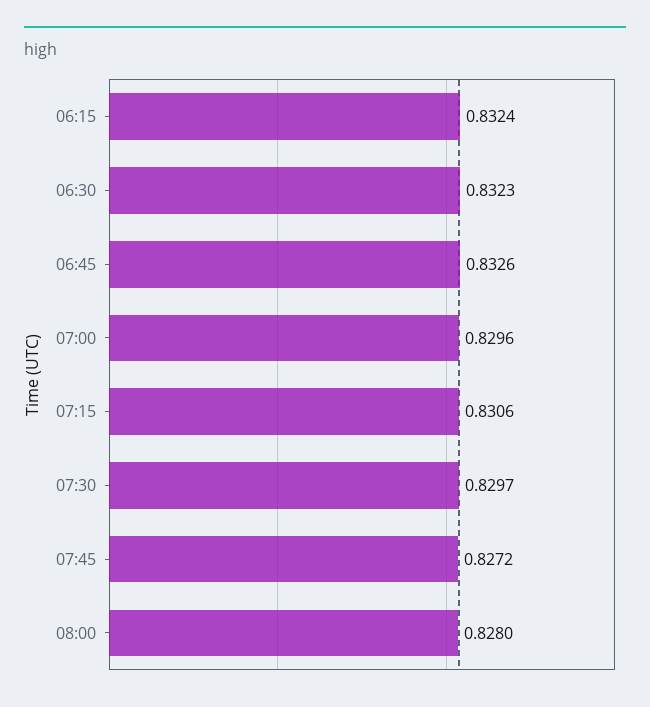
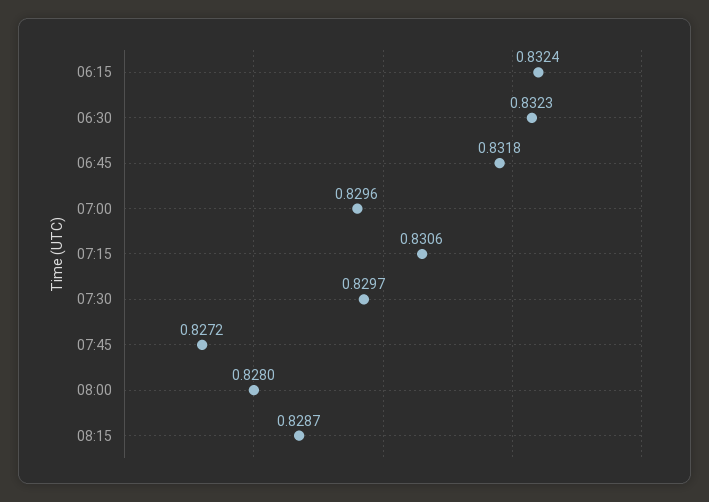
06:45: 0.8326 -> 0.8318
08:15: none -> 0.8287

